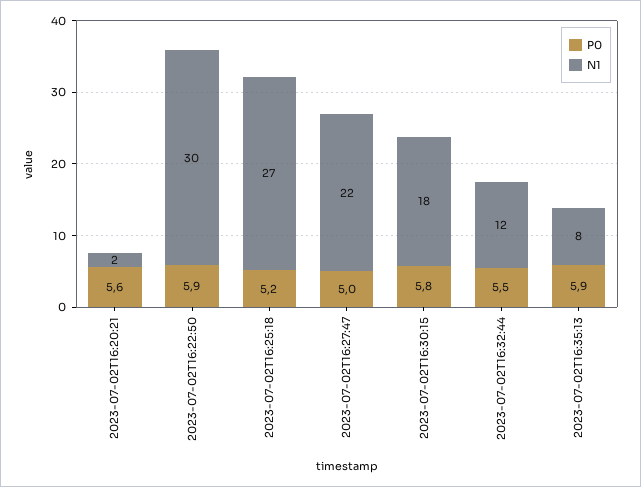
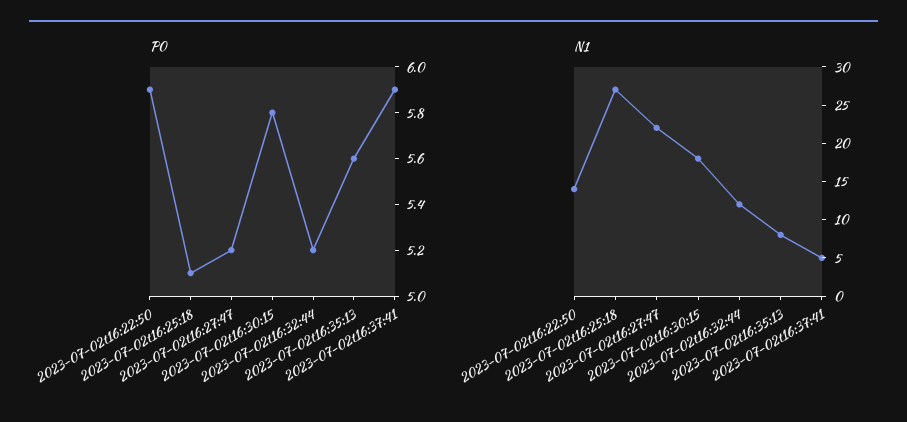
P0, 2023-07-02T16:20:21: 5.6 -> none
N1, 2023-07-02T16:20:21: 2 -> none
N1, 2023-07-02T16:22:50: 30 -> 15
P0, 2023-07-02T16:25:18: 5.2 -> 5.1
P0, 2023-07-02T16:27:47: 5 -> 5.2
P0, 2023-07-02T16:32:44: 5.5 -> 5.2
P0, 2023-07-02T16:35:13: 5.9 -> 5.6
P0, 2023-07-02t16:37:41: none -> 5.9
N1, 2023-07-02t16:37:41: none -> 5

